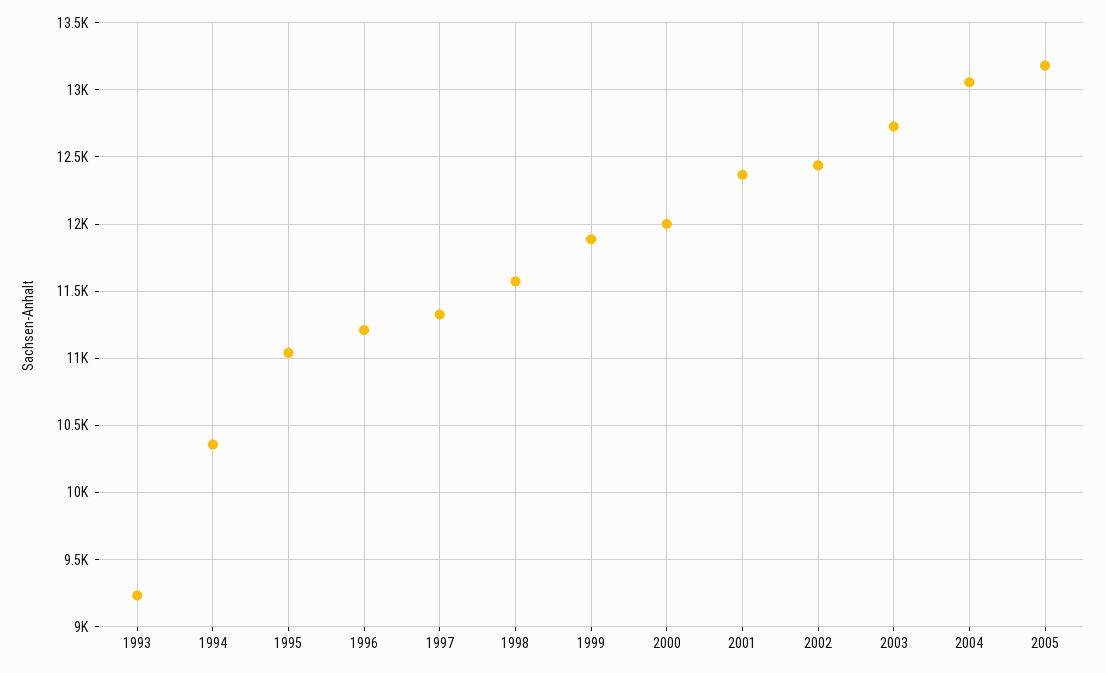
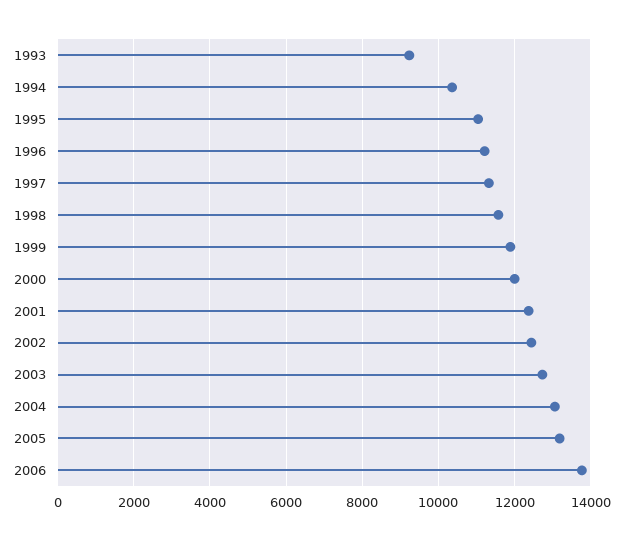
2006: none -> 13800

